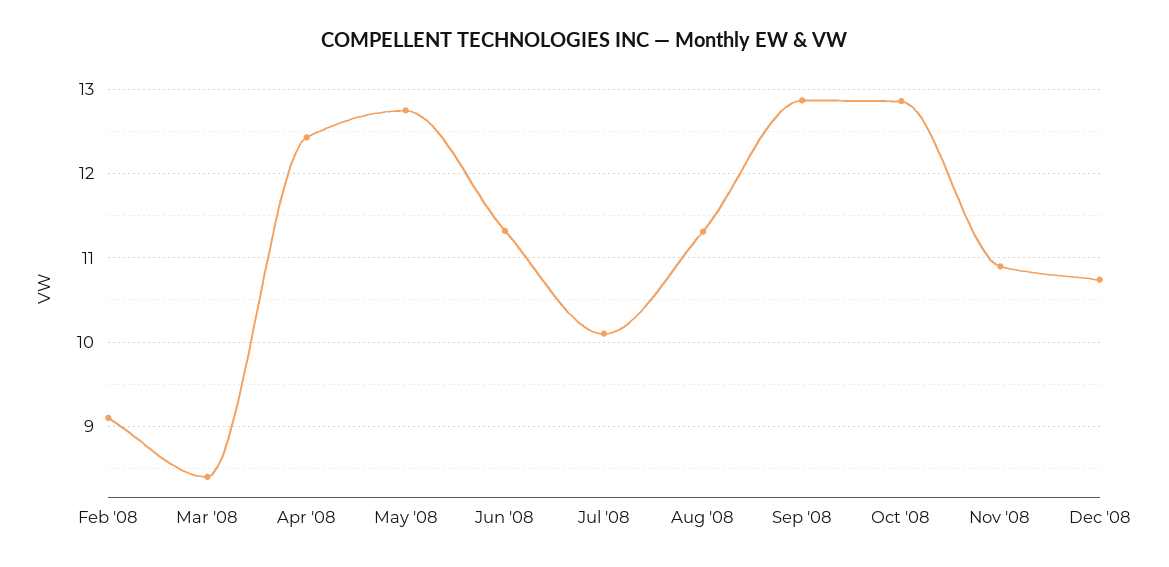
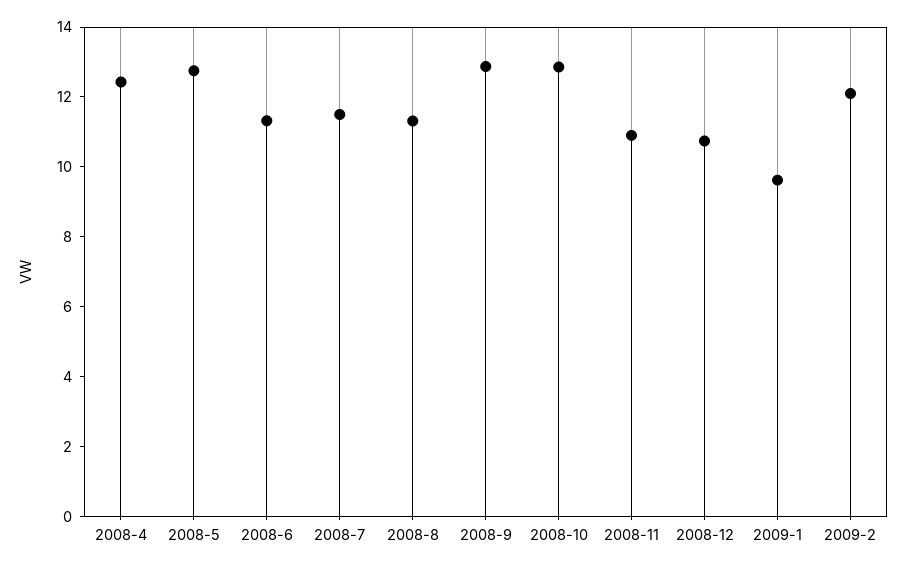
Feb '08: 9.1 -> none
Mar '08: 8.4 -> none
Jul '08: 10.1 -> 11.5
2009-1: none -> 9.5
2009-2: none -> 12

